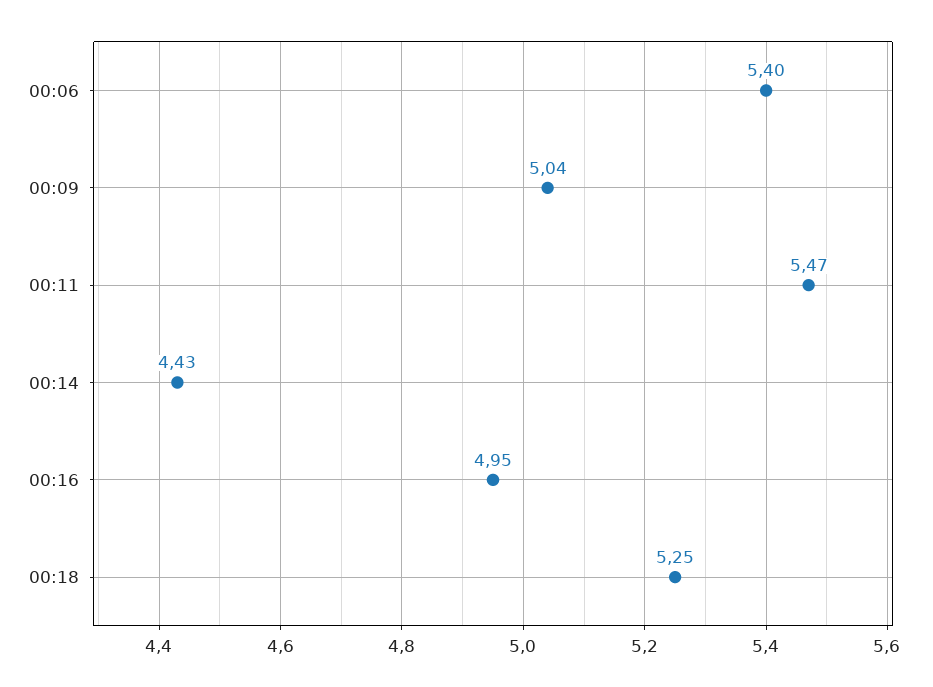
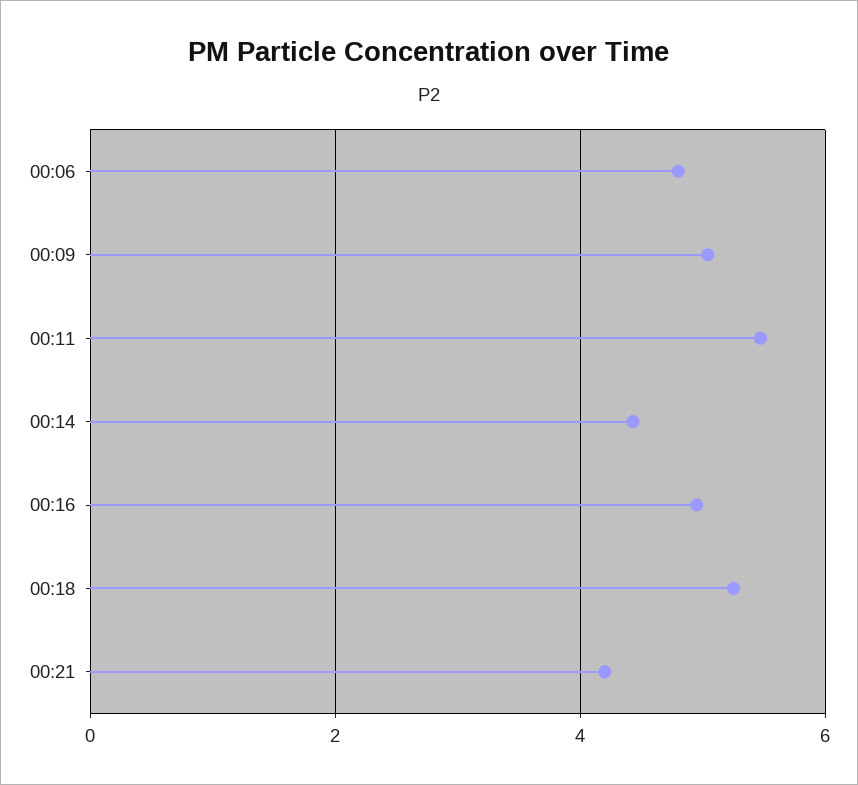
00:06: 5.4 -> 4.8
00:21: none -> 4.2

